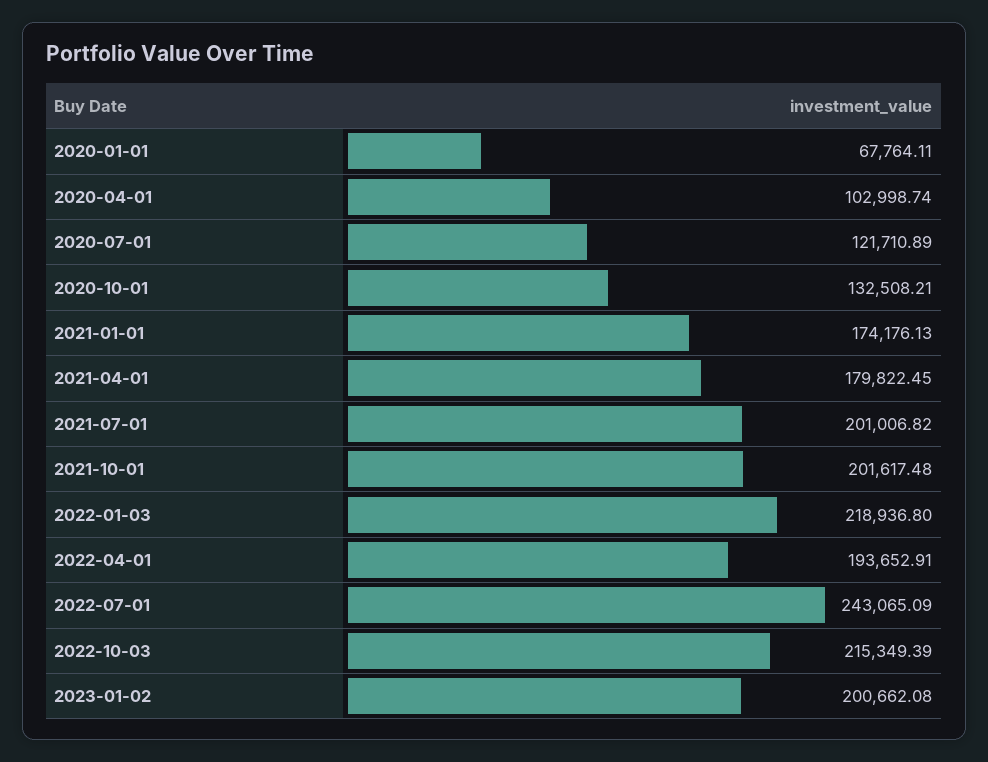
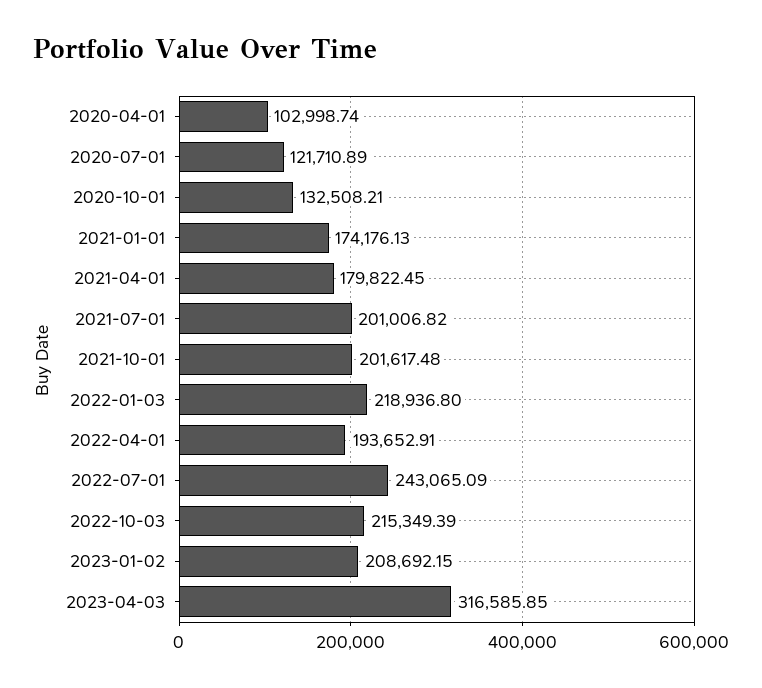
2020-01-01: 67764.11 -> none
2023-01-02: 200662.08 -> 208692.15
2023-04-03: none -> 316585.85

